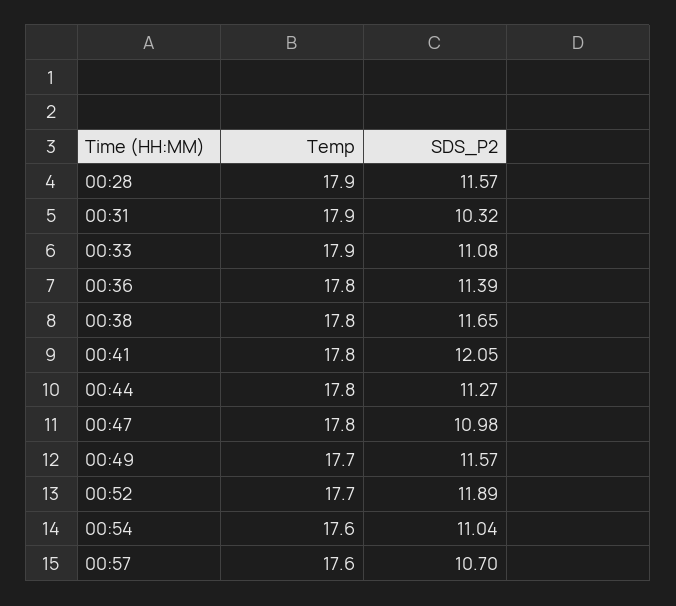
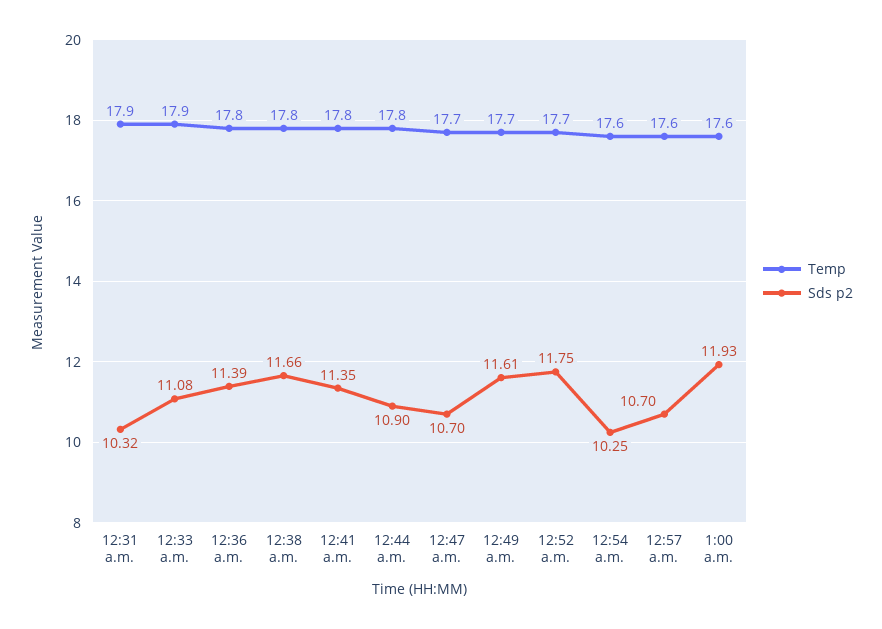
Temp, 00:28: 17.9 -> none
SDS_P2, 00:28: 11.57 -> none
SDS_P2, 00:38: 11.65 -> 11.66
SDS_P2, 00:41: 12.05 -> 11.35
SDS_P2, 00:44: 11.27 -> 10.9
Temp, 00:47: 17.8 -> 17.7
SDS_P2, 00:47: 10.98 -> 10.7
SDS_P2, 00:49: 11.57 -> 11.61
SDS_P2, 00:52: 11.89 -> 11.75
SDS_P2, 00:54: 11.04 -> 10.25
Temp, 1:00 a.m.: none -> 17.6
SDS_P2, 1:00 a.m.: none -> 11.93

